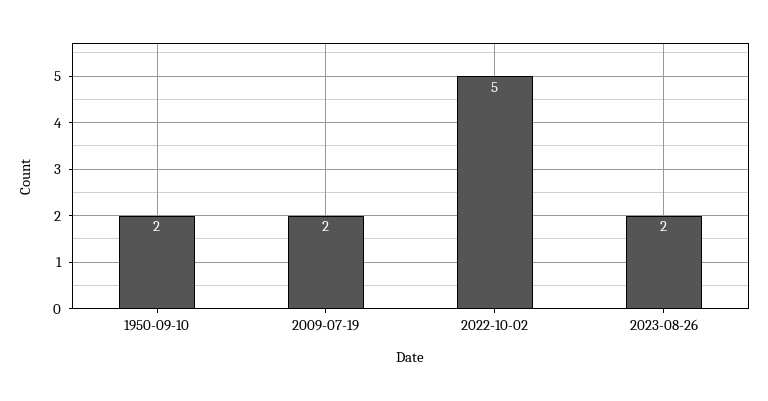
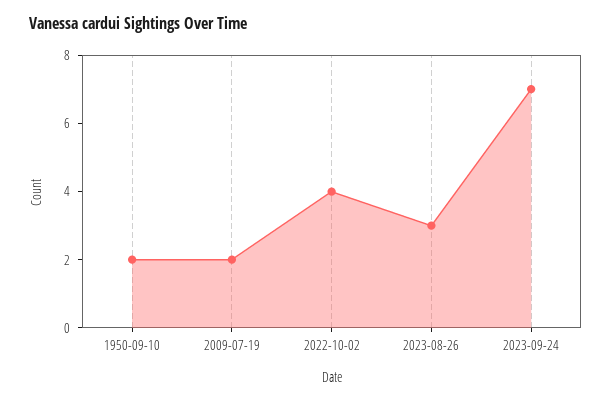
2022-10-02: 5 -> 4
2023-08-26: 2 -> 3
2023-09-24: none -> 7

